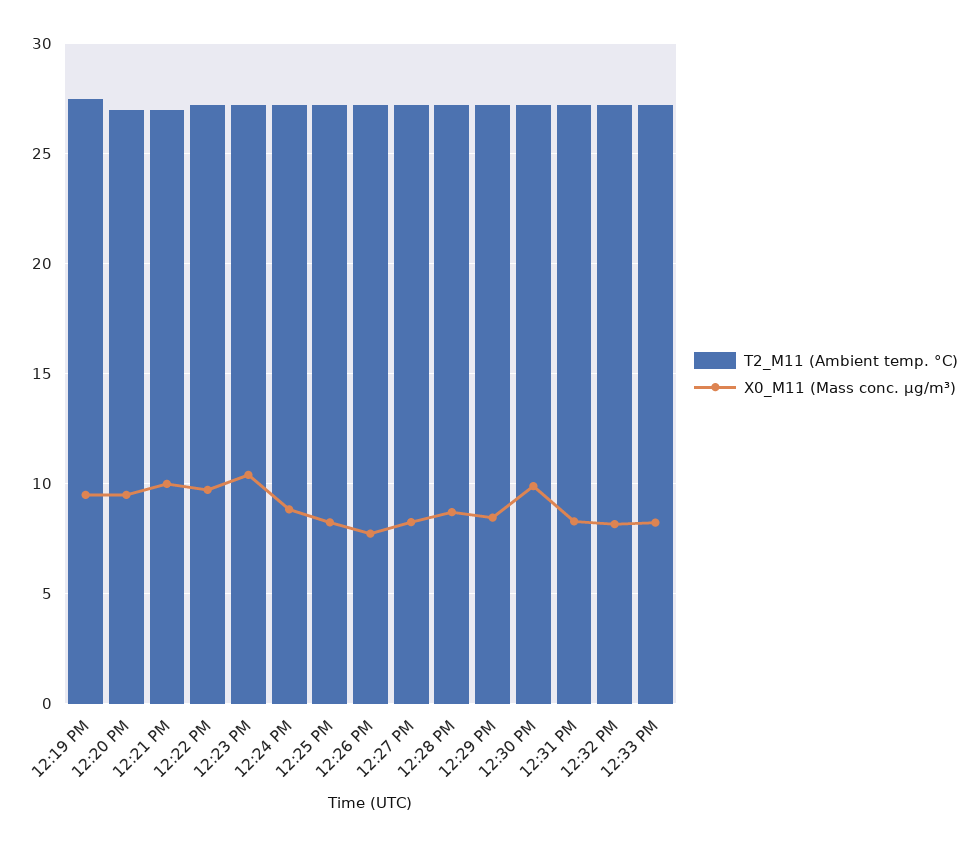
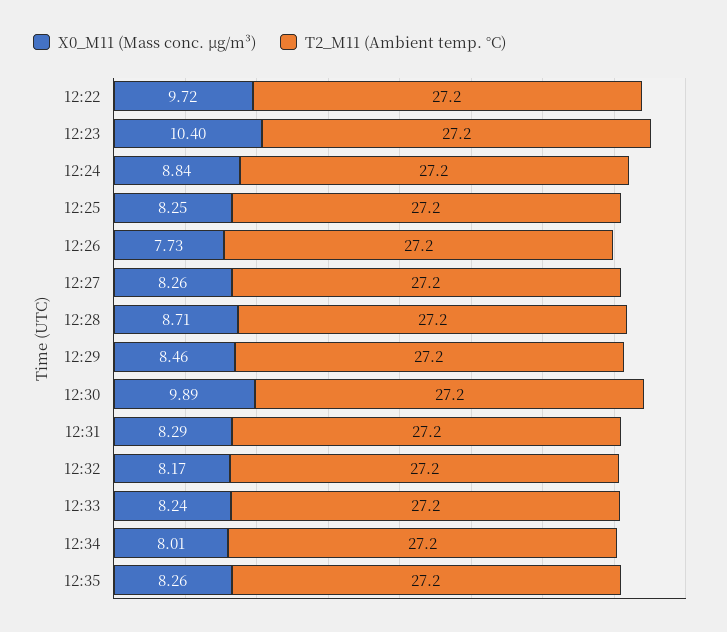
T2_M11 (Ambient temp. °C), 12:19 PM: 27.5 -> none
X0_M11 (Mass conc. μg/m³), 12:19 PM: 9.5 -> none
T2_M11 (Ambient temp. °C), 12:20 PM: 27 -> none
X0_M11 (Mass conc. μg/m³), 12:20 PM: 9.5 -> none
T2_M11 (Ambient temp. °C), 12:21 PM: 27 -> none
X0_M11 (Mass conc. μg/m³), 12:21 PM: 10 -> none
X0_M11 (Mass conc. μg/m³), 12:34: none -> 8.01
T2_M11 (Ambient temp. °C), 12:34: none -> 27.2
X0_M11 (Mass conc. μg/m³), 12:35: none -> 8.26
T2_M11 (Ambient temp. °C), 12:35: none -> 27.2

